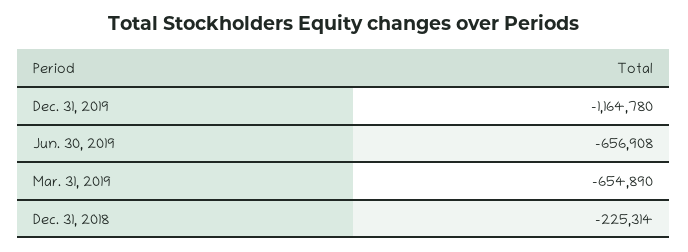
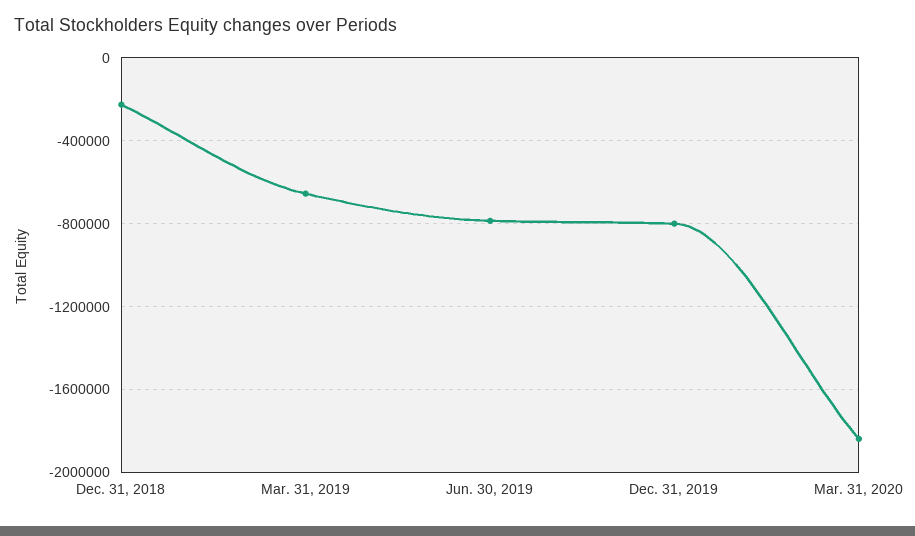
Dec. 31, 2019: -1164780 -> -800000
Jun. 30, 2019: -656908 -> -800000
Mar. 31, 2020: none -> -1850000

